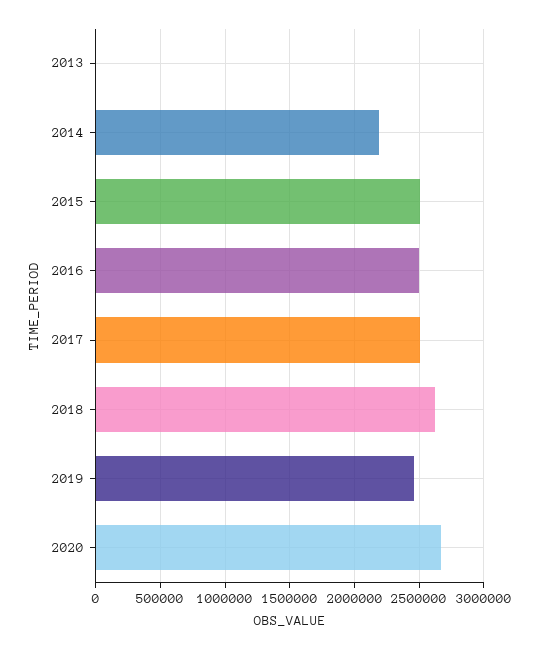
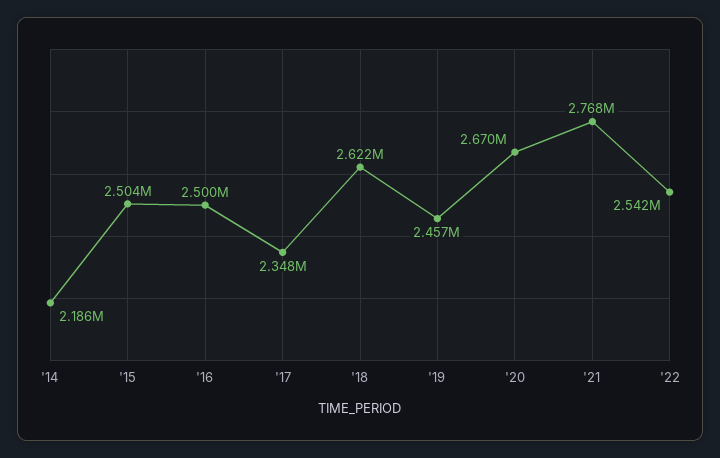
2013: 0 -> none
2017: 2500000 -> 2348000
'21: none -> 2768000
'22: none -> 2542000

